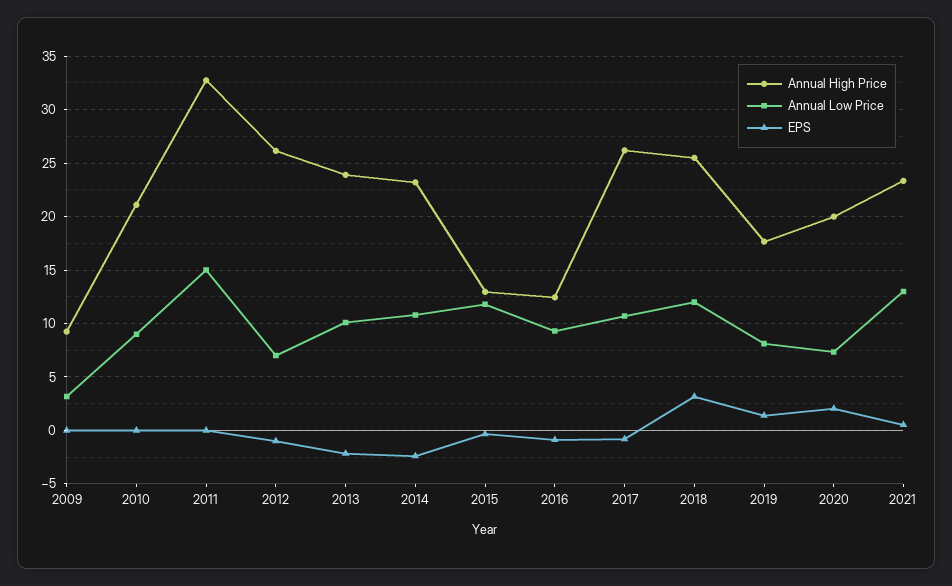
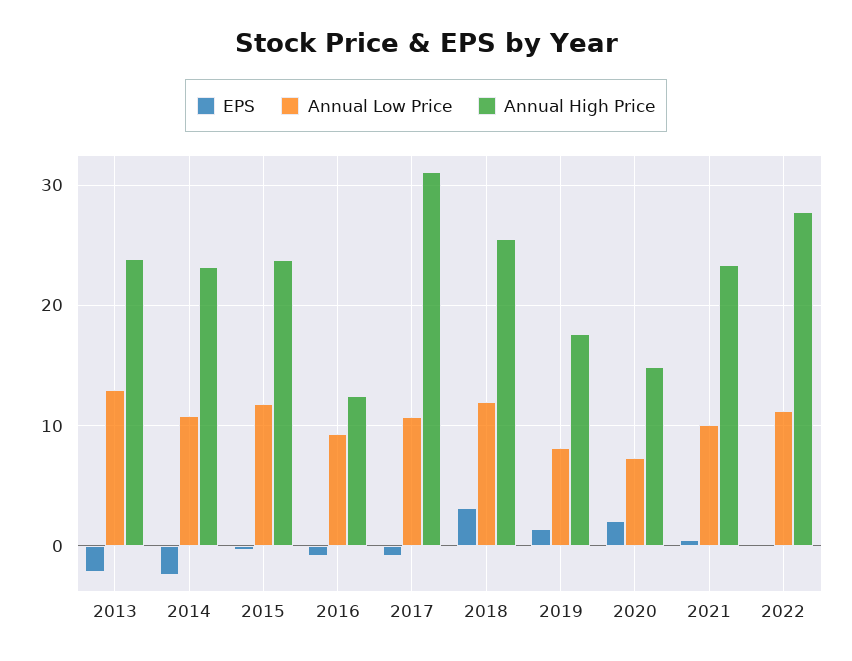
Annual High Price, 2009: 9 -> none
Annual Low Price, 2009: 3 -> none
EPS, 2009: 0 -> none
Annual High Price, 2010: 21 -> none
Annual Low Price, 2010: 9 -> none
EPS, 2010: 0 -> none
Annual High Price, 2011: 33 -> none
Annual Low Price, 2011: 15 -> none
EPS, 2011: 0 -> none
Annual High Price, 2012: 26 -> none
Annual Low Price, 2012: 7 -> none
EPS, 2012: -1 -> none
Annual Low Price, 2013: 10 -> 13
Annual High Price, 2015: 13 -> 24
Annual High Price, 2017: 26 -> 31
Annual High Price, 2020: 20 -> 15
Annual Low Price, 2021: 13 -> 10
EPS, 2022: none -> 0
Annual Low Price, 2022: none -> 11
Annual High Price, 2022: none -> 28

